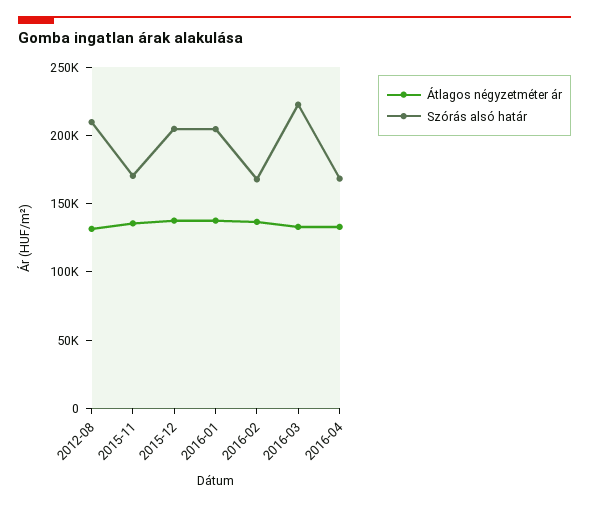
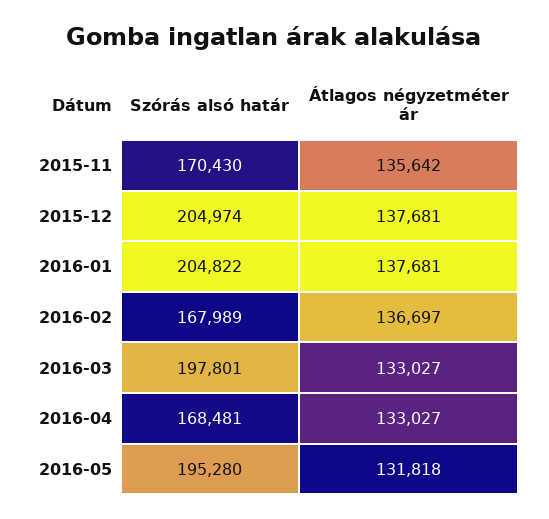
Átlagos négyzetméter ár, 2012-08: 130000 -> none
Szórás alsó határ, 2012-08: 210000 -> none
Szórás alsó határ, 2016-03: 220000 -> 197801
Szórás alsó határ, 2016-05: none -> 195280
Átlagos négyzetméter ár, 2016-05: none -> 131818

